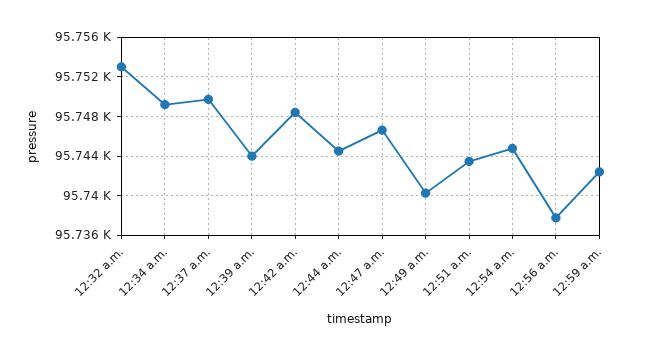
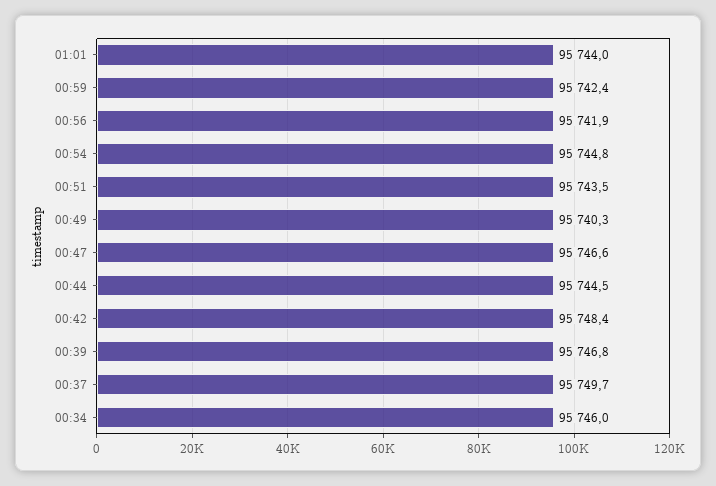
12:32 a.m.: 95753 -> none
12:34 a.m.: 95749 -> 95746
12:39 a.m.: 95744 -> 95746.8
12:56 a.m.: 95738 -> 95741.9
01:01: none -> 95744

